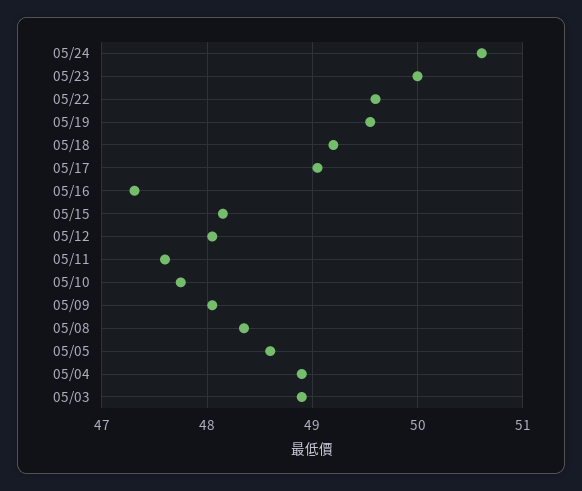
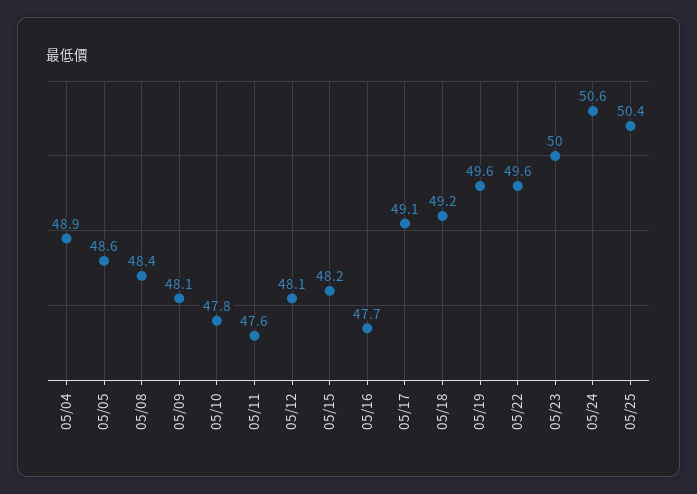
05/16: 47.3 -> 47.7
05/03: 48.9 -> none
05/25: none -> 50.4

